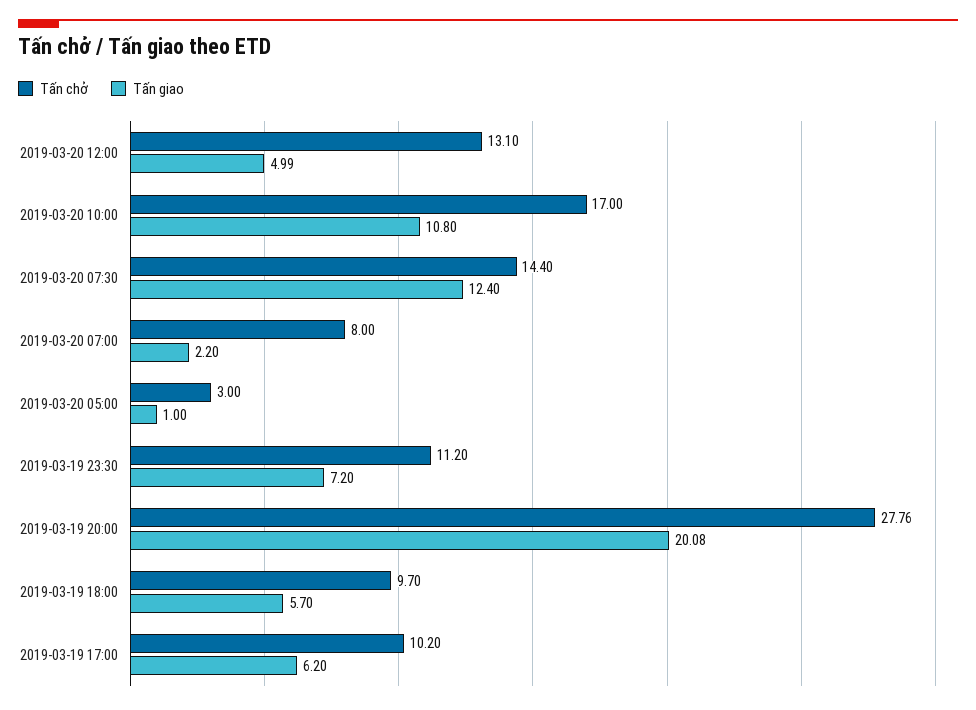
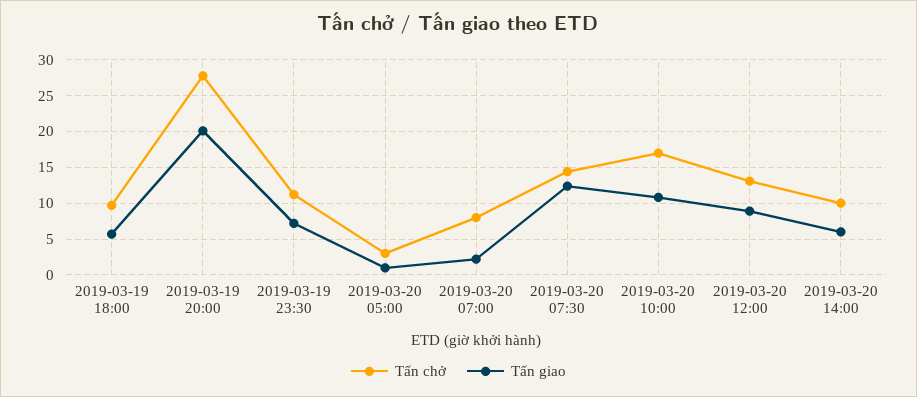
Tấn giao, 2019-03-20 12:00: 4.99 -> 9
Tấn chở, 2019-03-19 17:00: 10.2 -> none
Tấn giao, 2019-03-19 17:00: 6.2 -> none
Tấn chở, 2019-03-20 14:00: none -> 10
Tấn giao, 2019-03-20 14:00: none -> 6

